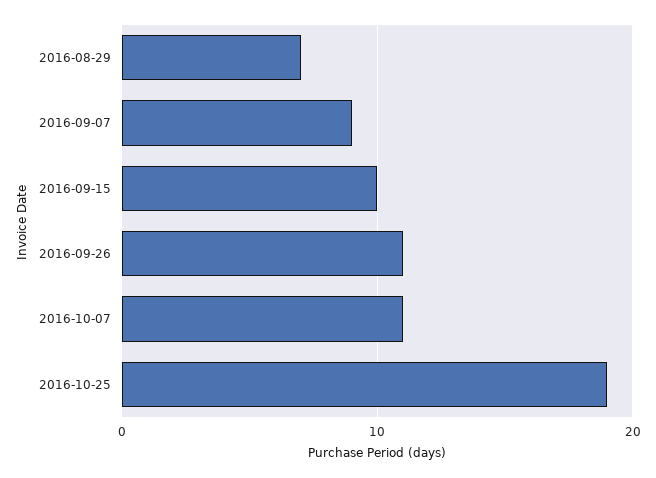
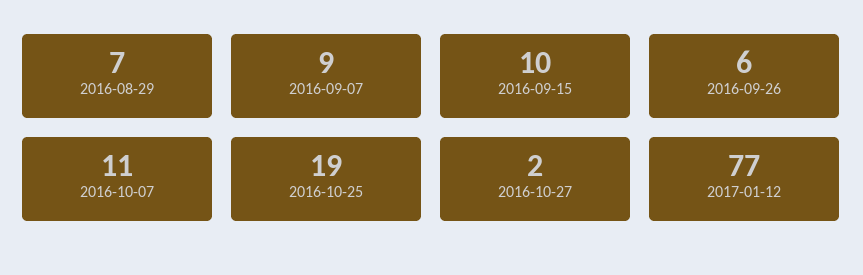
2016-09-26: 11 -> 6
2016-10-27: none -> 2
2017-01-12: none -> 77

